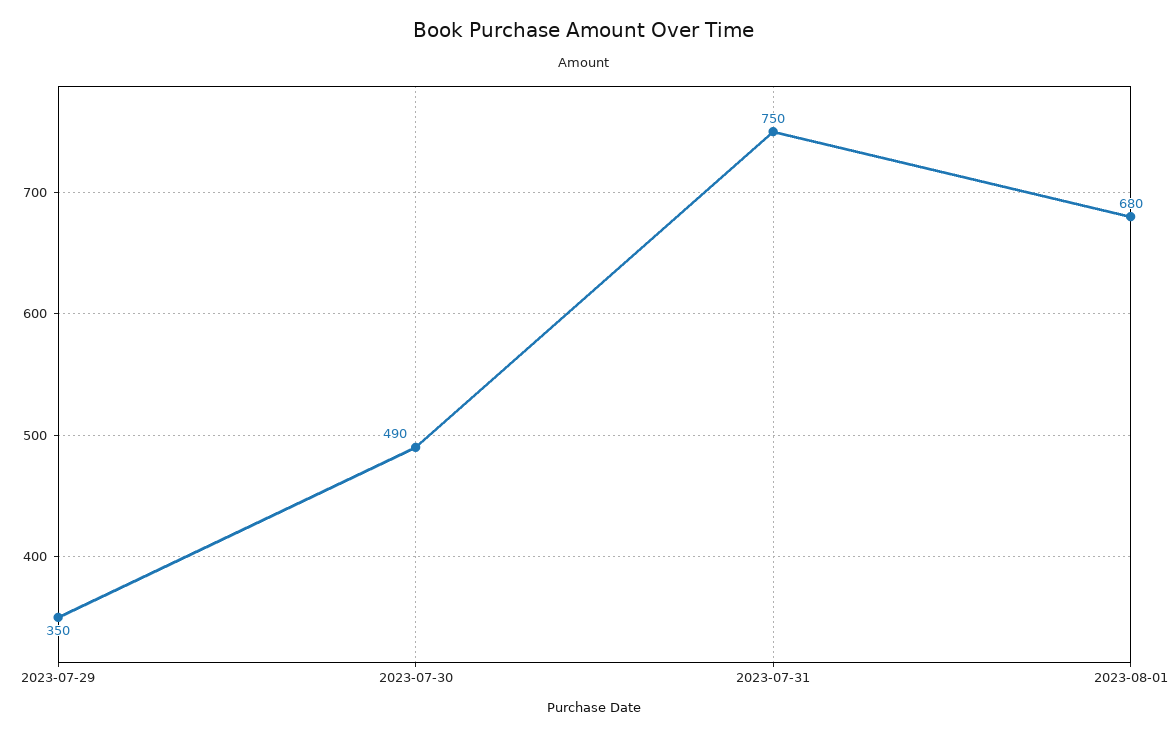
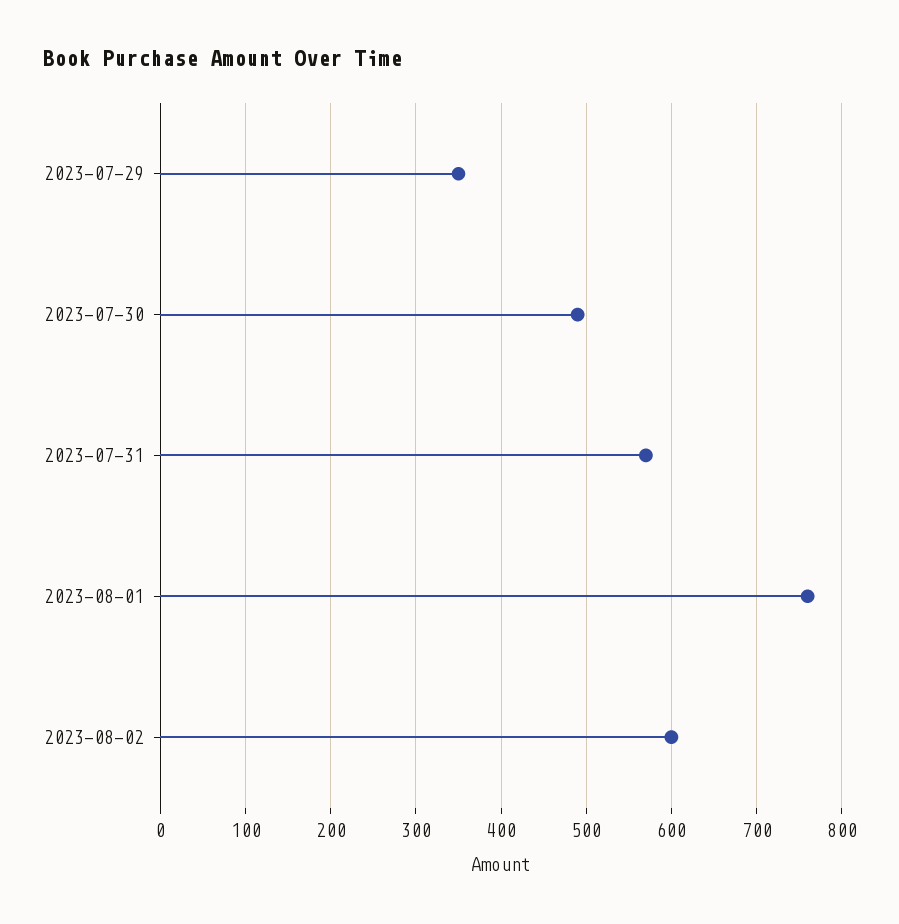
2023-07-31: 750 -> 570
2023-08-01: 680 -> 760
2023-08-02: none -> 600

